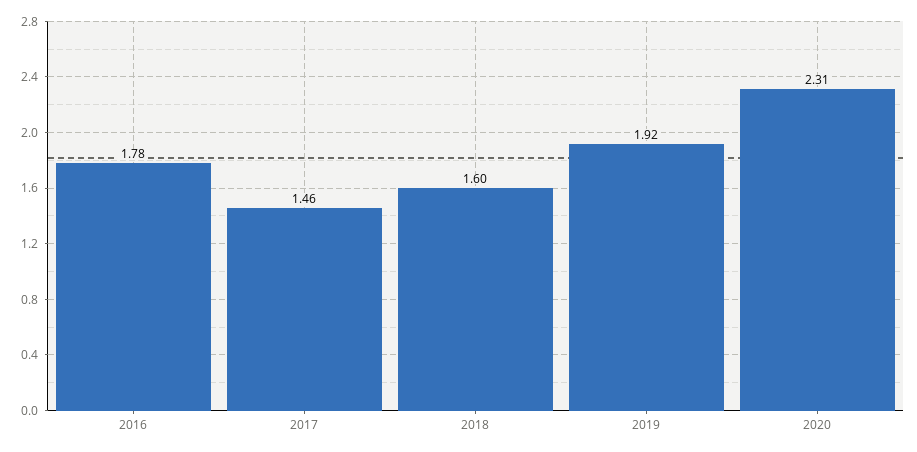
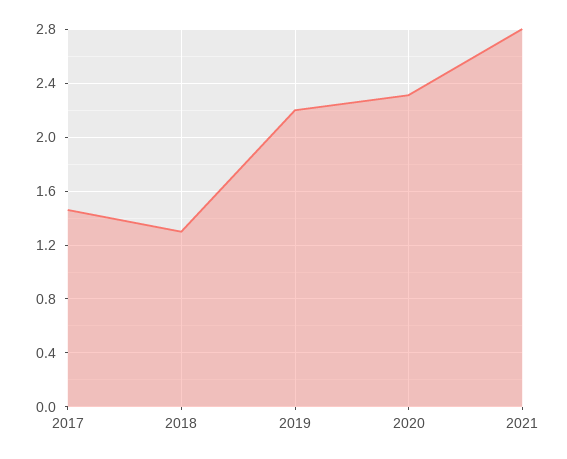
2016: 1.78 -> none
2018: 1.6 -> 1.3
2019: 1.92 -> 2.2
2021: none -> 2.8

